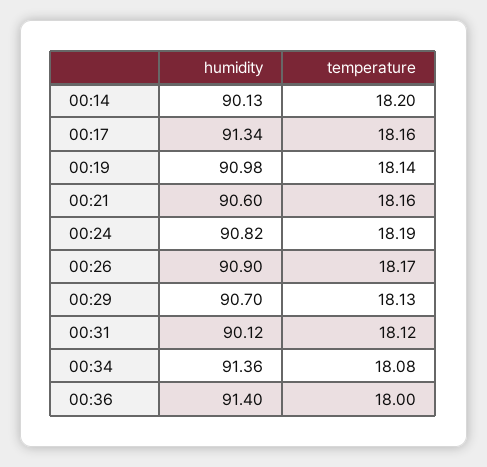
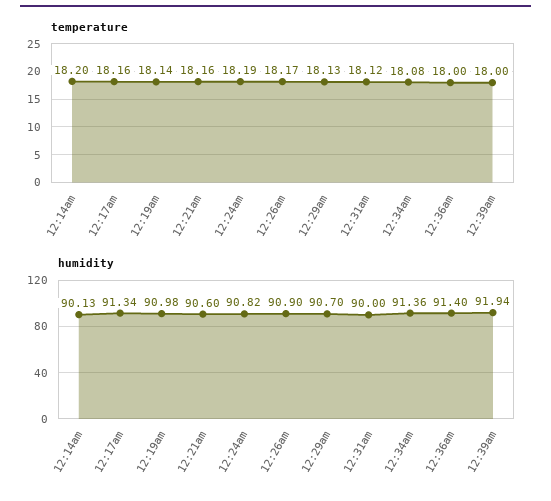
humidity, 00:31: 90.12 -> 90
temperature, 12:39am: none -> 18
humidity, 12:39am: none -> 91.94

